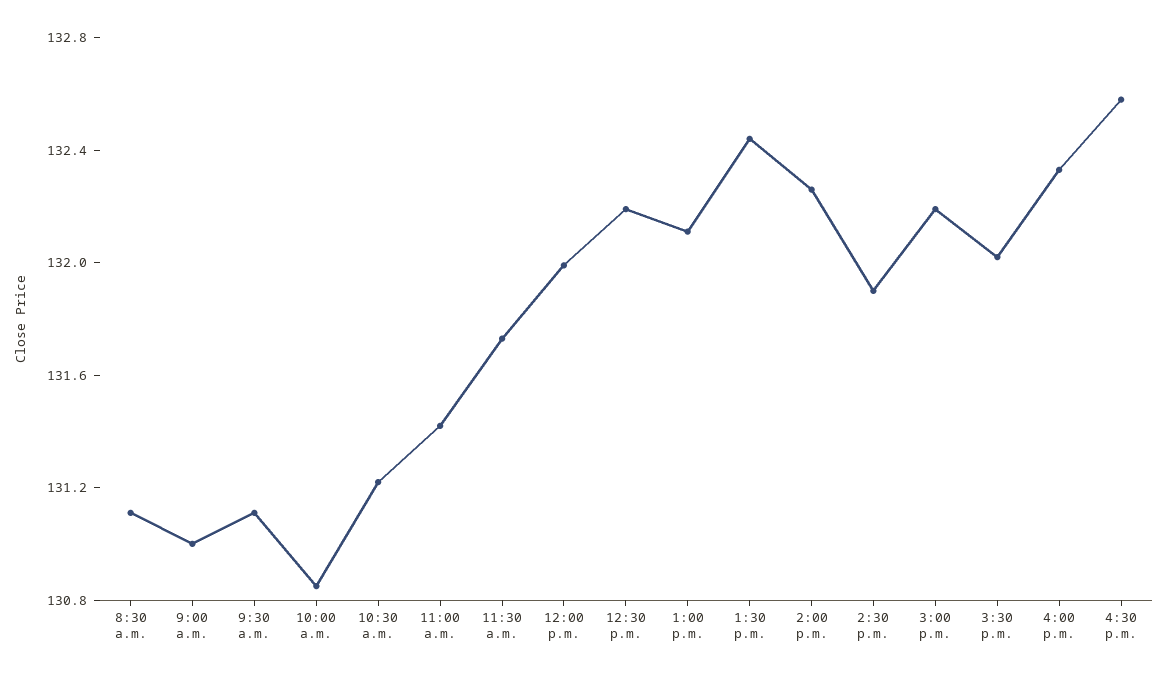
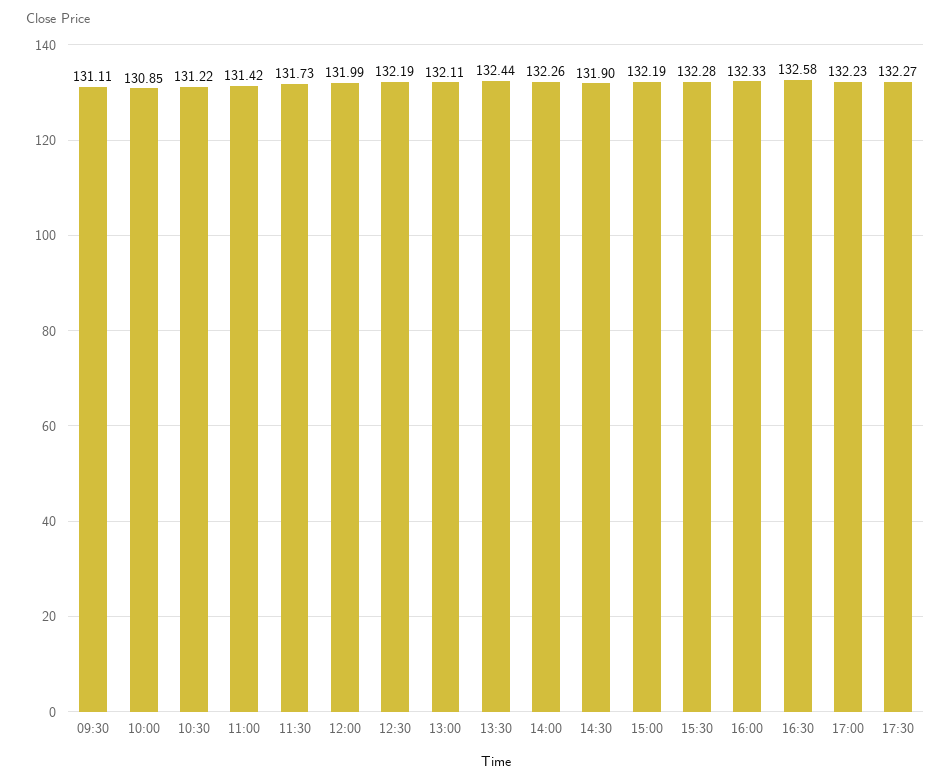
8:30 a.m.: 131.1 -> none
9:00 a.m.: 131 -> none
3:30 p.m.: 132 -> 132.28
17:00: none -> 132.23
17:30: none -> 132.27

